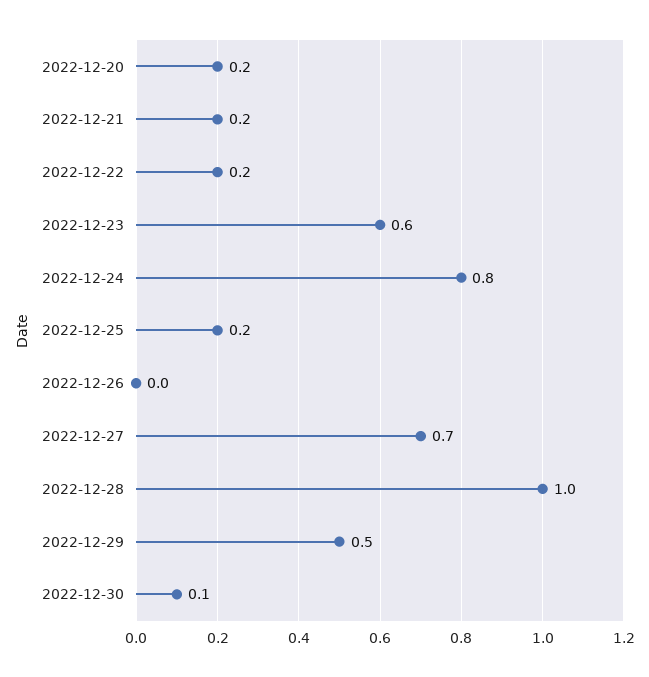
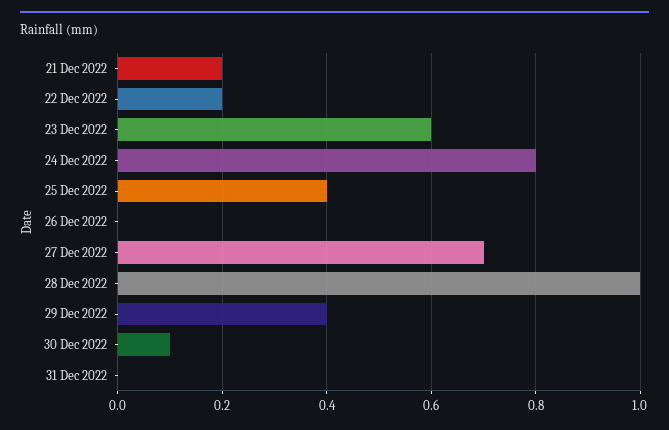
2022-12-20: 0.2 -> none
2022-12-25: 0.2 -> 0.4
2022-12-29: 0.5 -> 0.4
31 Dec 2022: none -> 0

